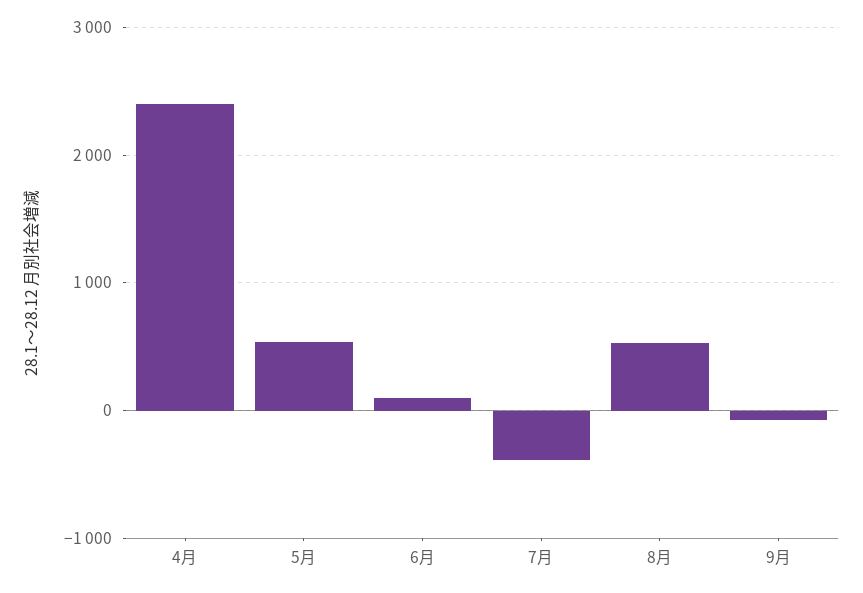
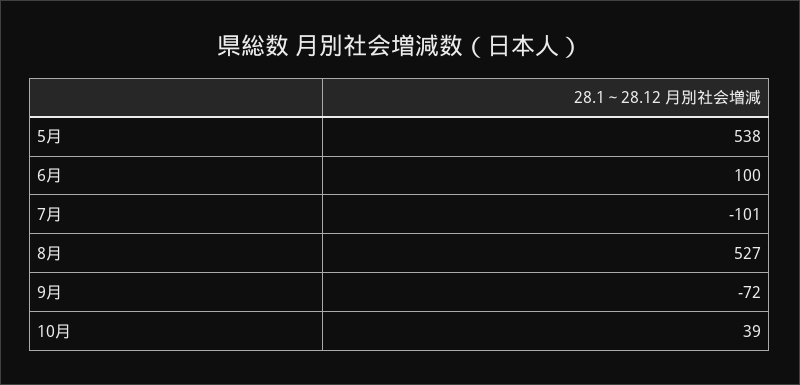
4月: 2400 -> none
7月: -400 -> -101
10月: none -> 39

